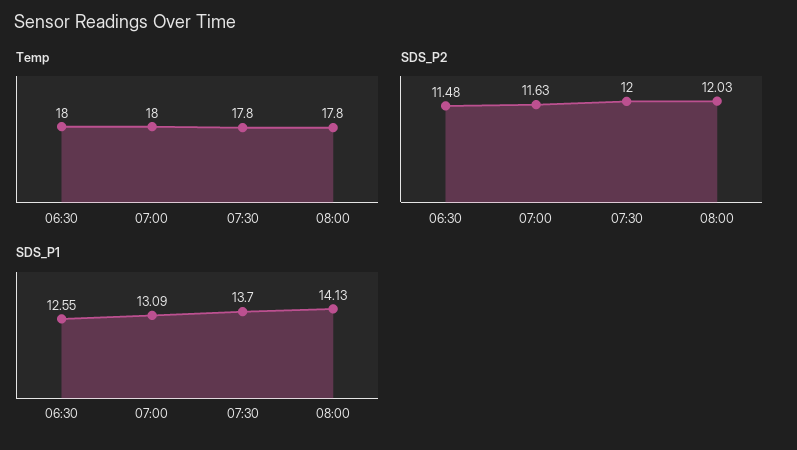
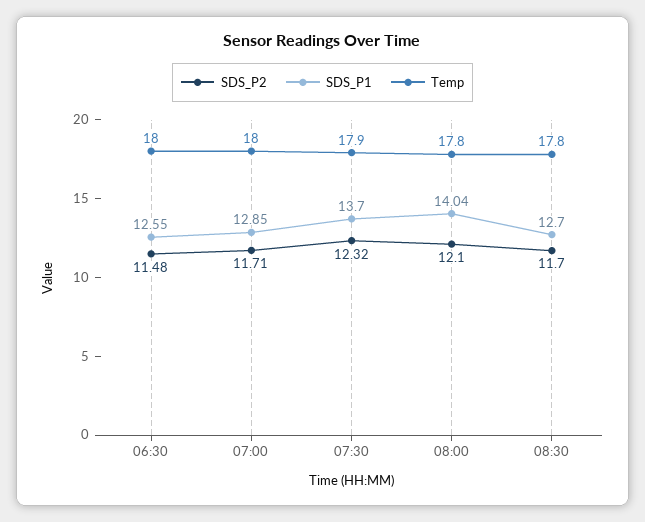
Temp, 07:30: 17.8 -> 17.9
SDS_P2, 07:00: 11.63 -> 11.71
SDS_P2, 07:30: 12 -> 12.32
SDS_P2, 08:00: 12.03 -> 12.1
SDS_P1, 07:00: 13.09 -> 12.85
SDS_P1, 08:00: 14.13 -> 14.04
SDS_P2, 08:30: none -> 11.7
SDS_P1, 08:30: none -> 12.7
Temp, 08:30: none -> 17.8

